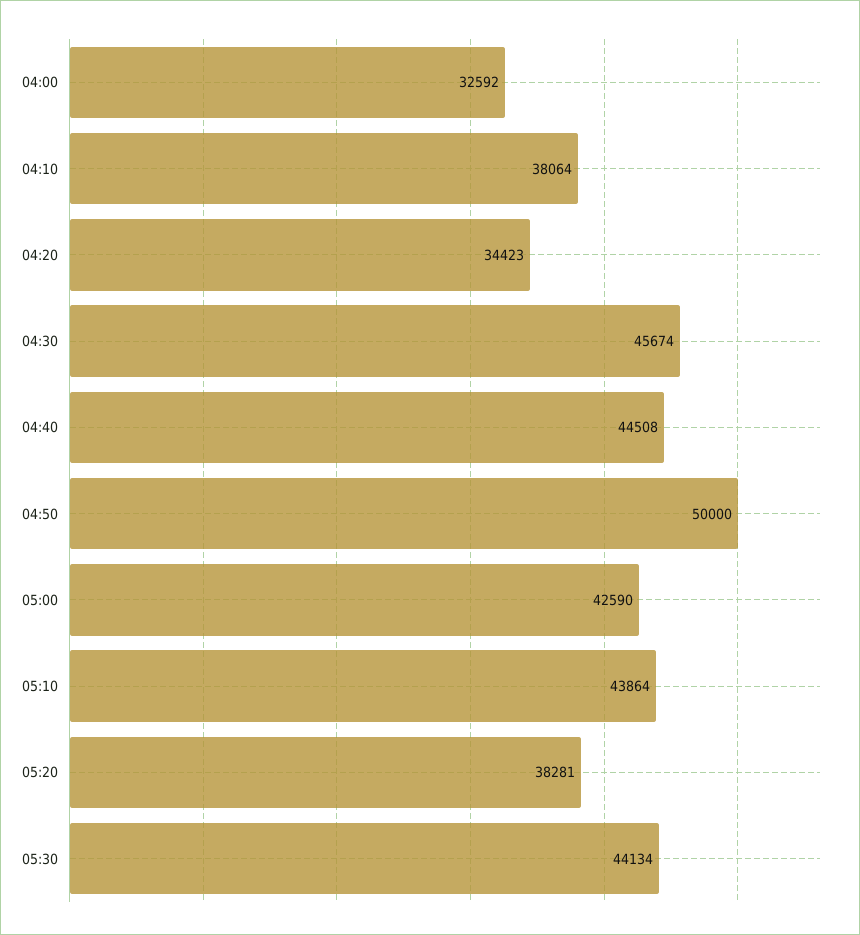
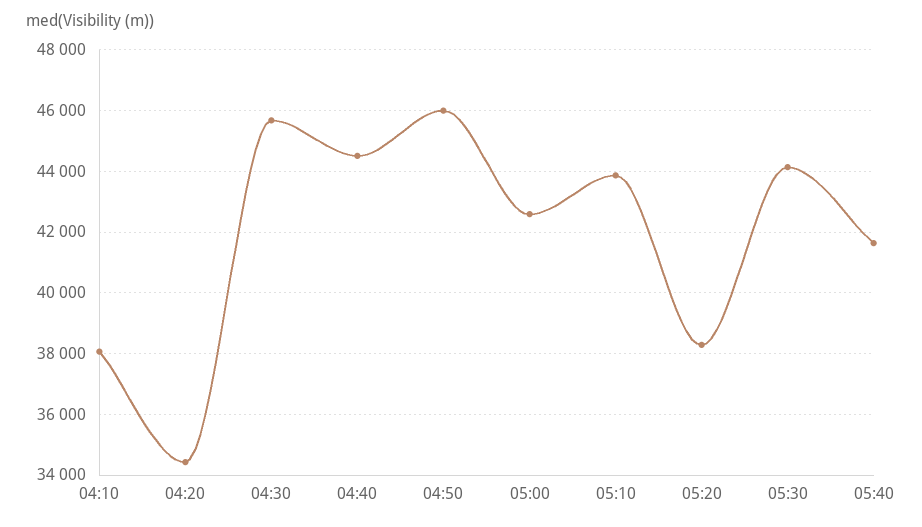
04:00: 32592 -> none
04:50: 50000 -> 46000
05:40: none -> 41600

